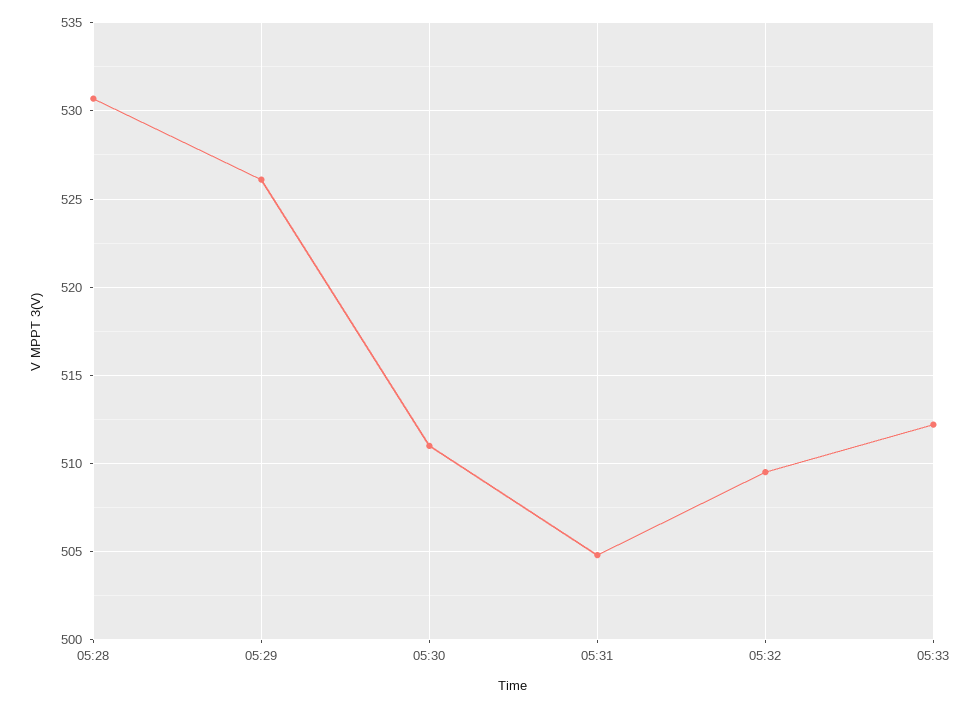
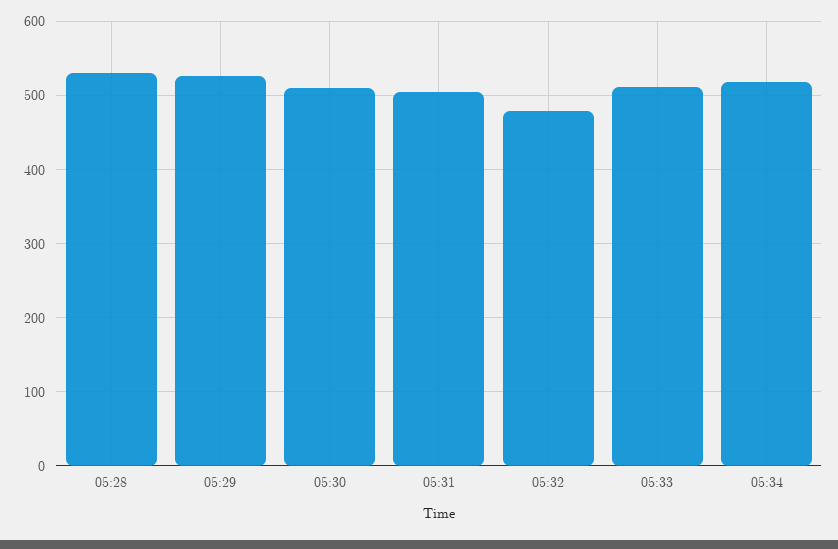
05:32: 509.5 -> 480
05:34: none -> 520

